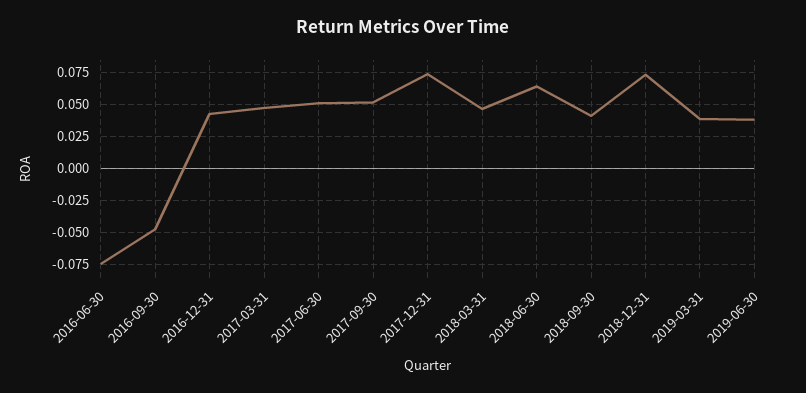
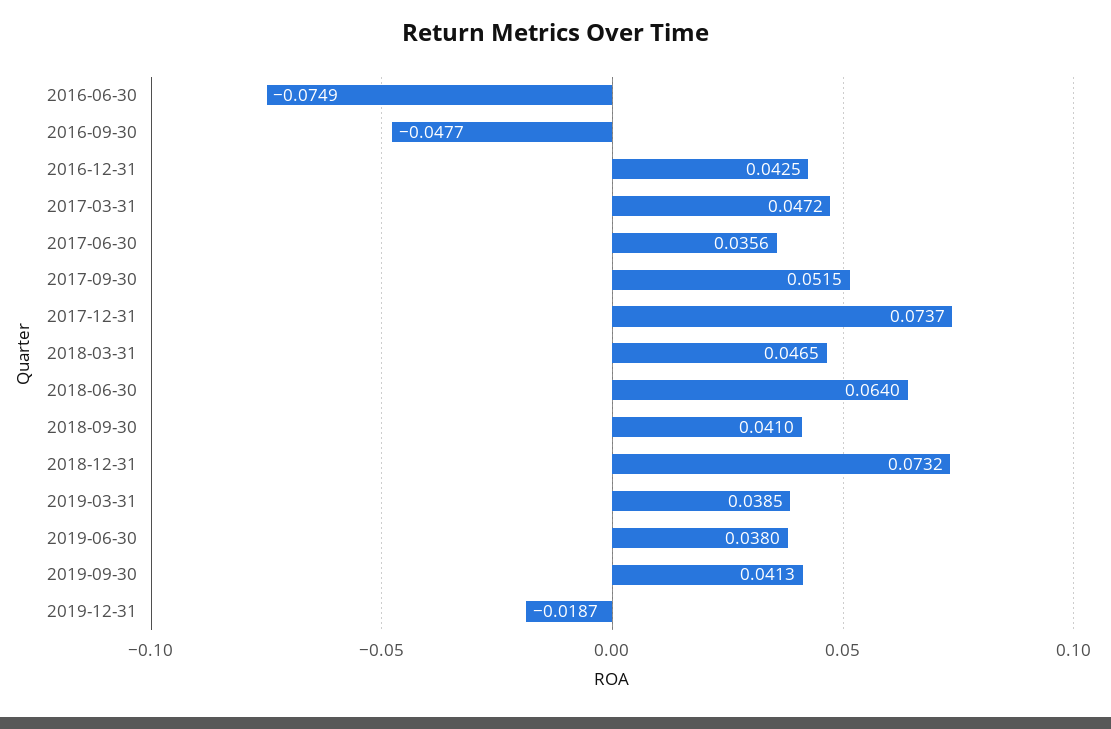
2017-06-30: 0.05 -> 0.0356
2019-09-30: none -> 0.0413
2019-12-31: none -> -0.0187

